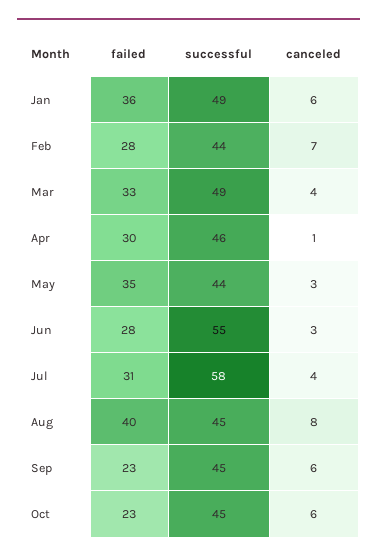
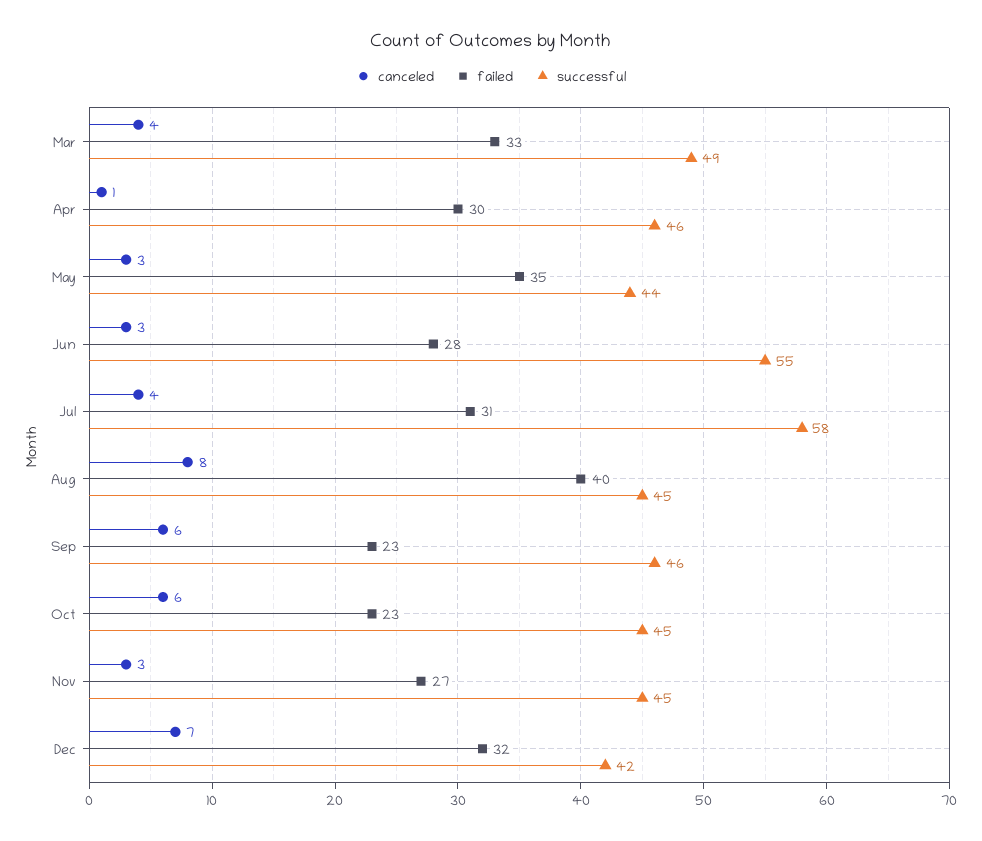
failed, Jan: 36 -> none
successful, Jan: 49 -> none
canceled, Jan: 6 -> none
failed, Feb: 28 -> none
successful, Feb: 44 -> none
canceled, Feb: 7 -> none
successful, Sep: 45 -> 46
canceled, Nov: none -> 3
failed, Nov: none -> 27
successful, Nov: none -> 45
canceled, Dec: none -> 7
failed, Dec: none -> 32
successful, Dec: none -> 42

